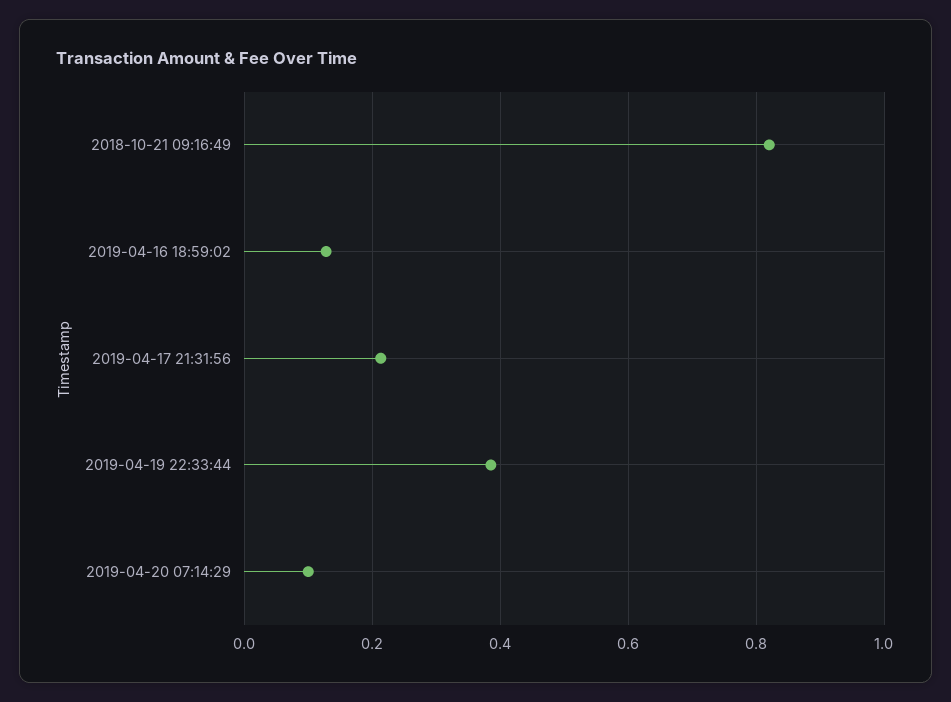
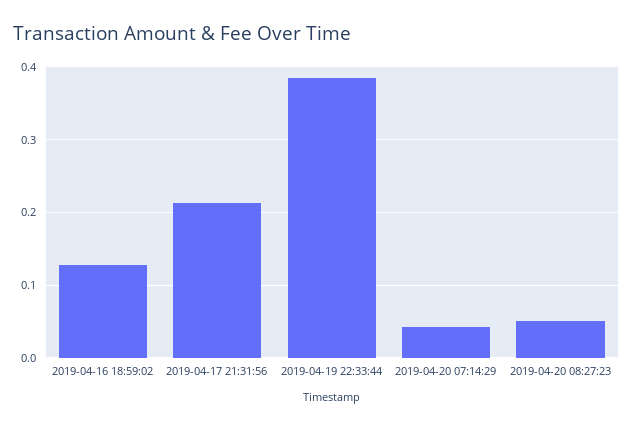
2018-10-21 09:16:49: 0.82 -> none
2019-04-20 07:14:29: 0.1 -> 0.04
2019-04-20 08:27:23: none -> 0.05

